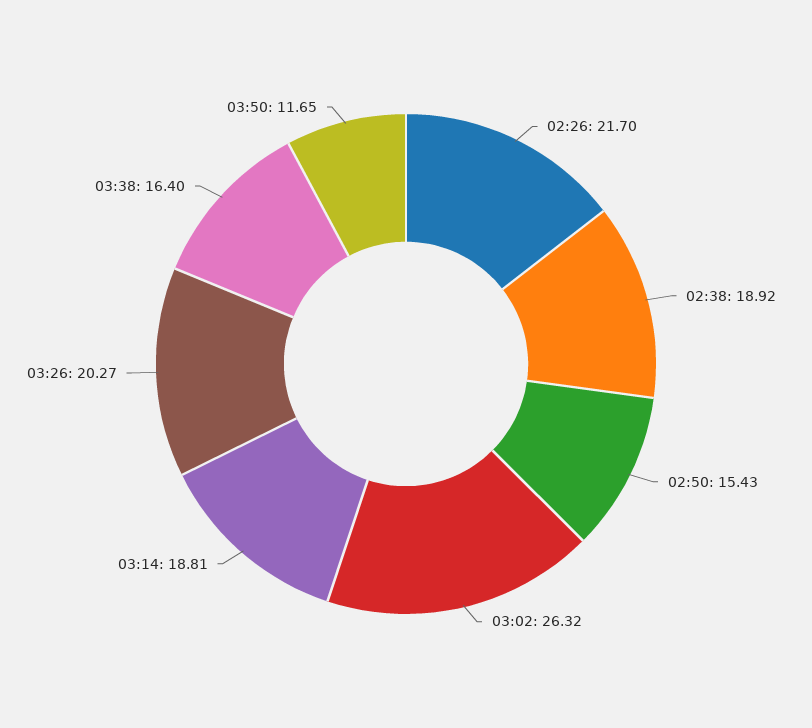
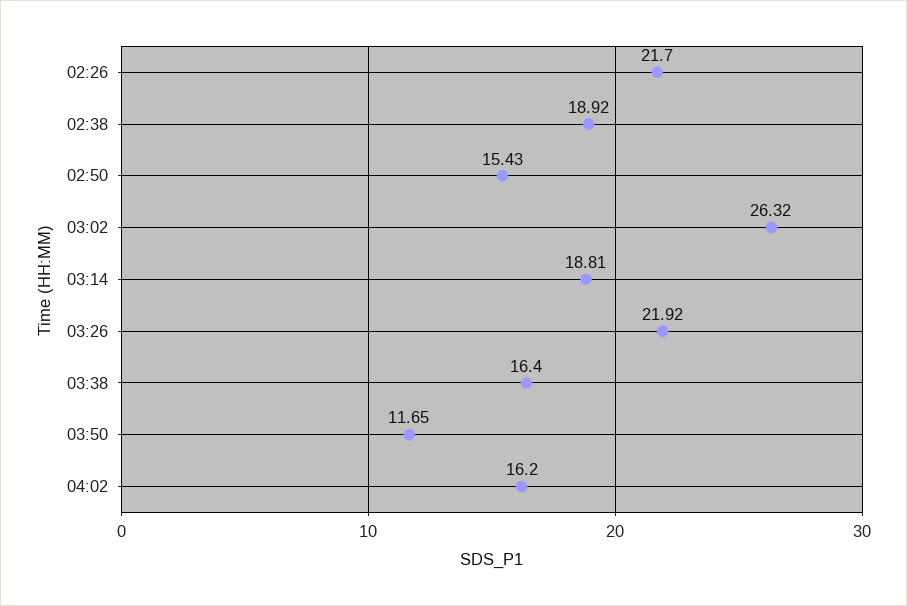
03:26: 20.27 -> 21.92
04:02: none -> 16.2

